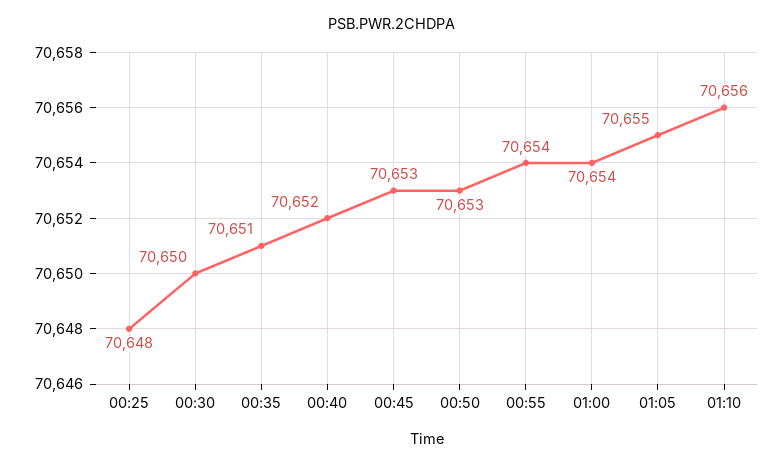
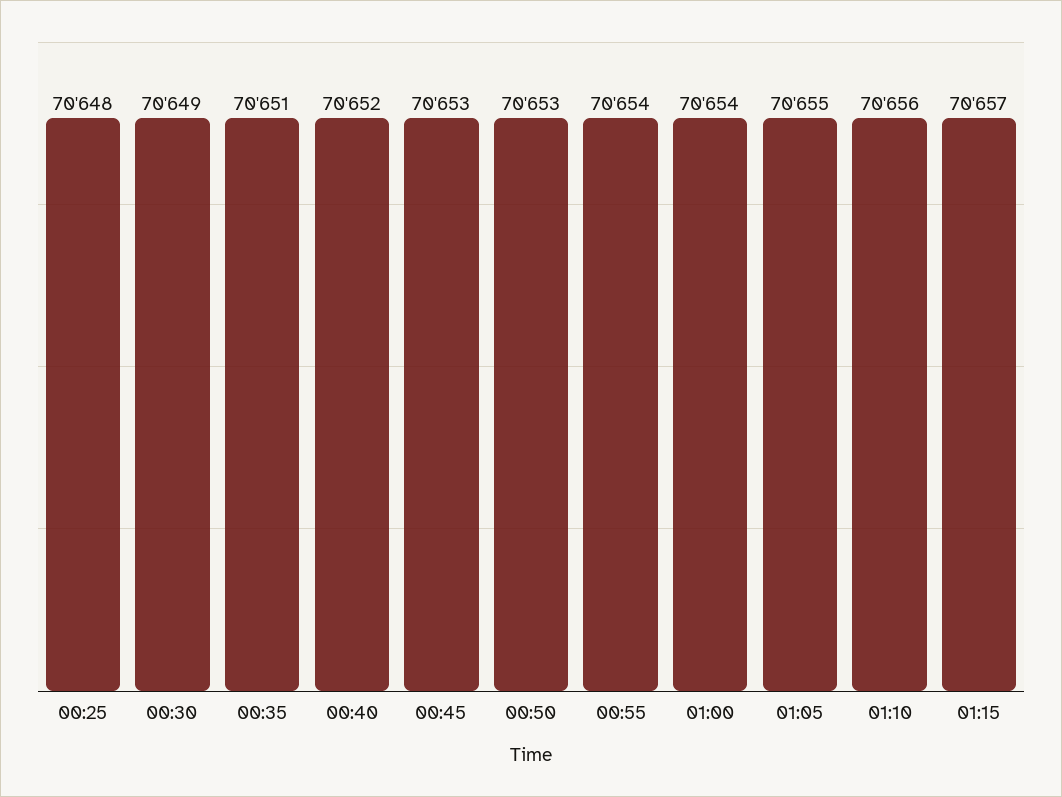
00:30: 70650 -> 70649
01:15: none -> 70657

